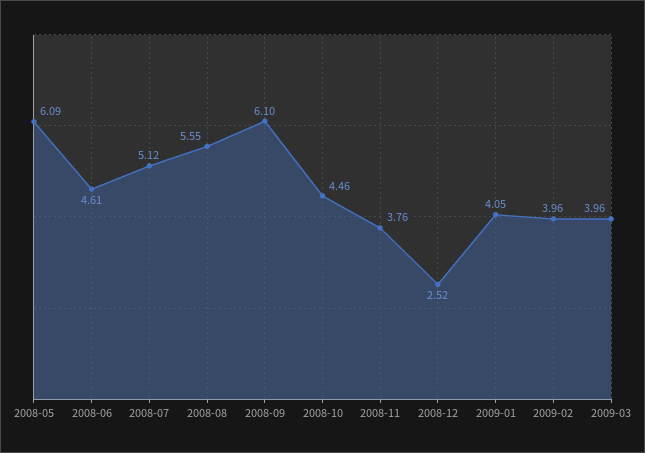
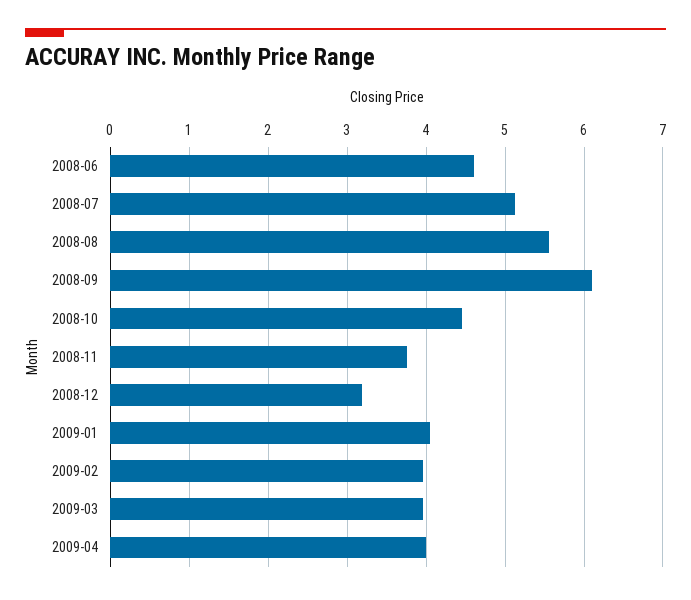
2008-05: 6.09 -> none
2008-12: 2.52 -> 3.2
2009-04: none -> 4

